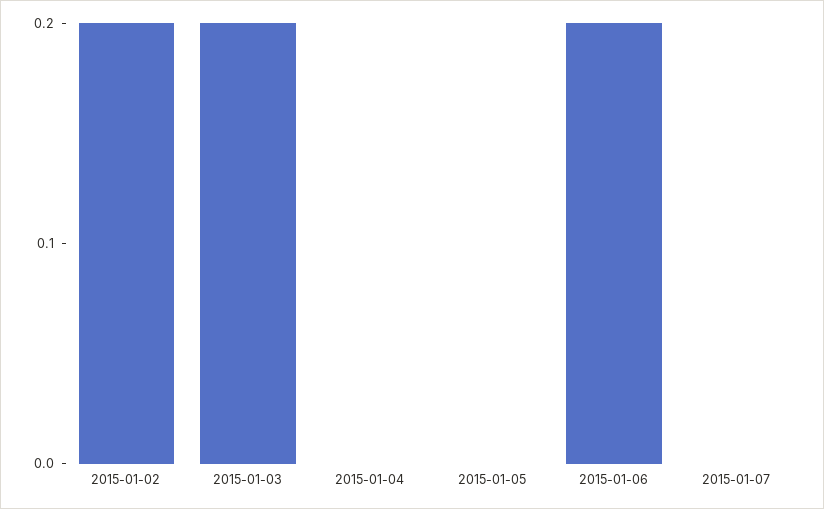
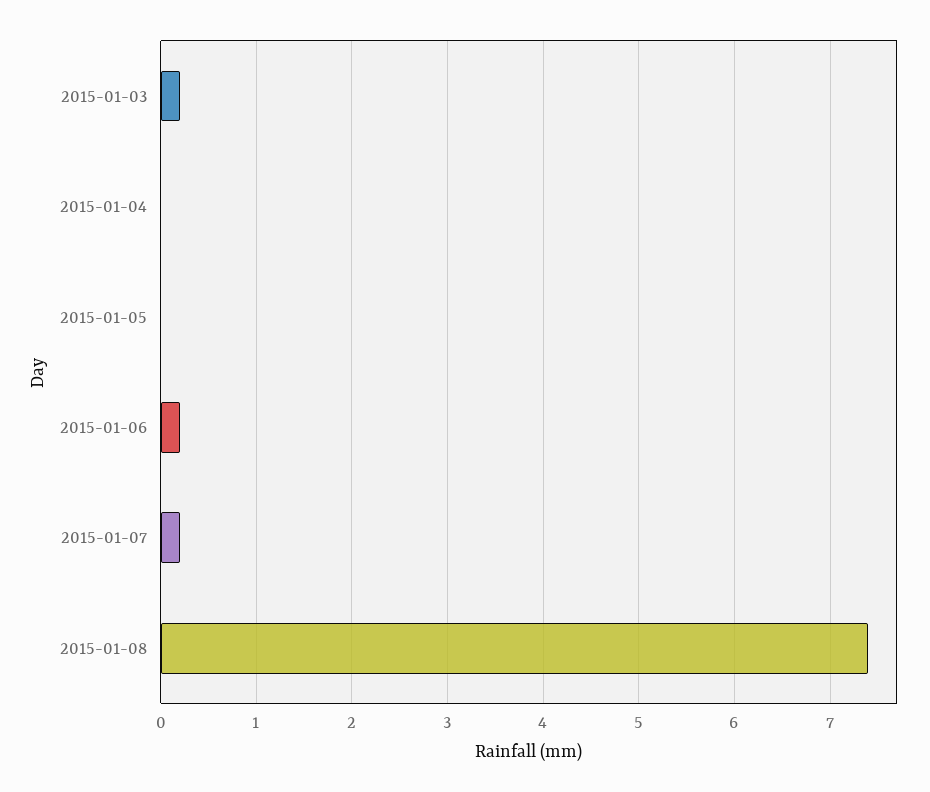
2015-01-02: 0.2 -> none
2015-01-07: 0 -> 0.2
2015-01-08: none -> 7.4

